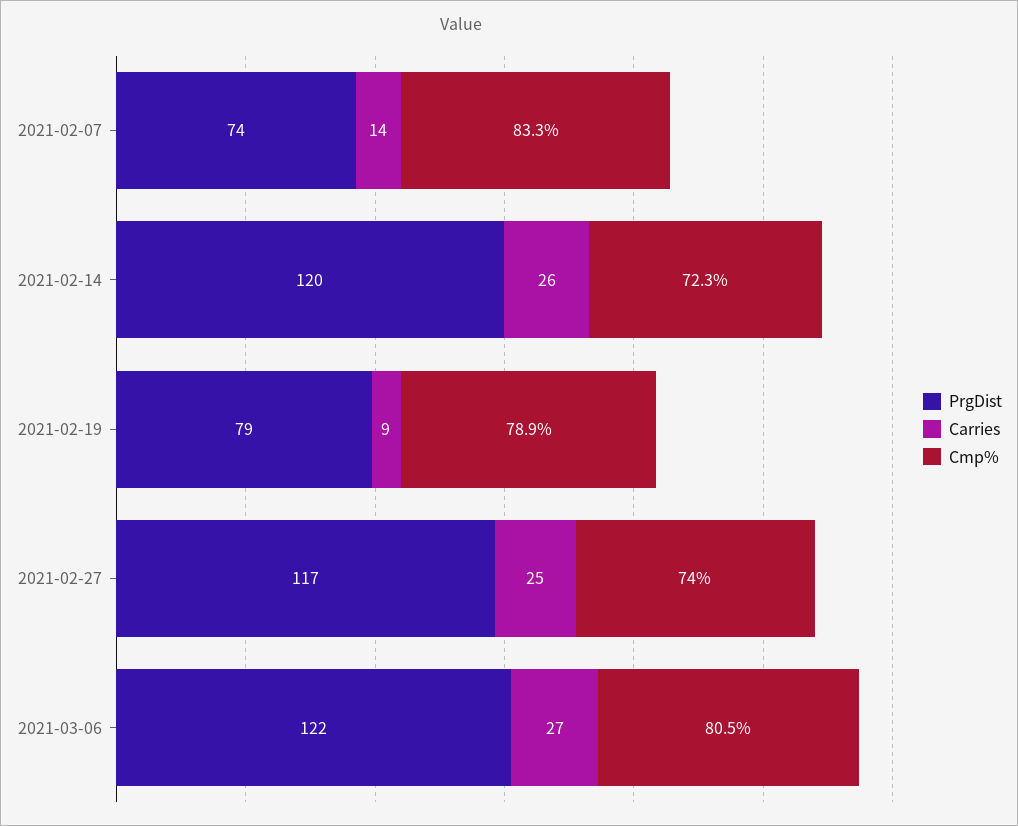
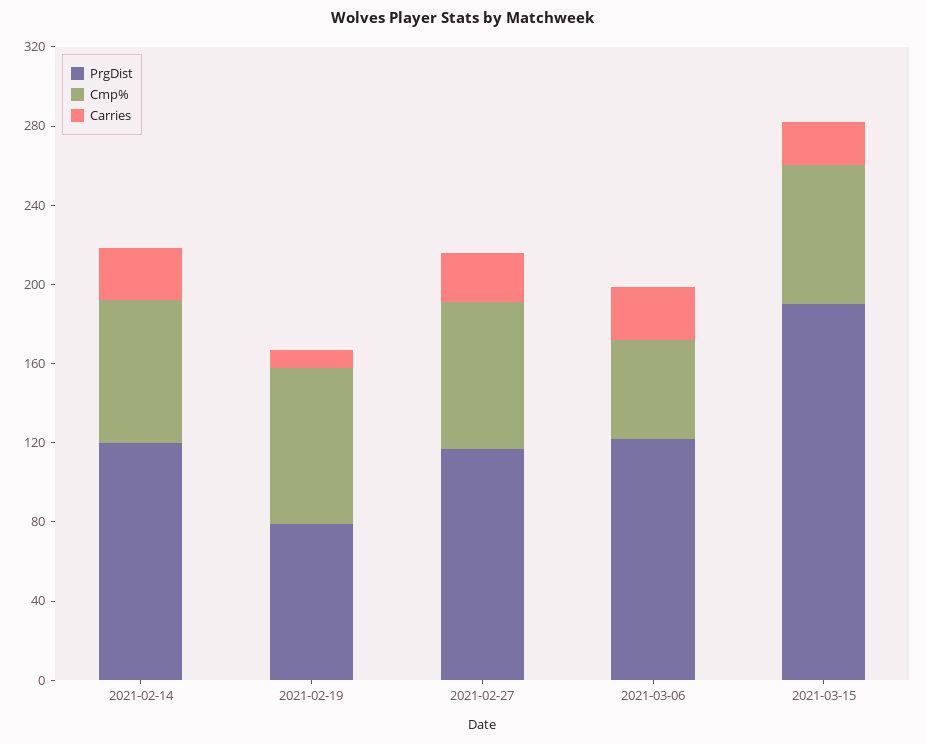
PrgDist, 2021-02-07: 74 -> none
Carries, 2021-02-07: 14 -> none
Cmp%, 2021-02-07: 83.3 -> none
Cmp%, 2021-03-06: 80.5 -> 50
PrgDist, 2021-03-15: none -> 190
Cmp%, 2021-03-15: none -> 70
Carries, 2021-03-15: none -> 20

